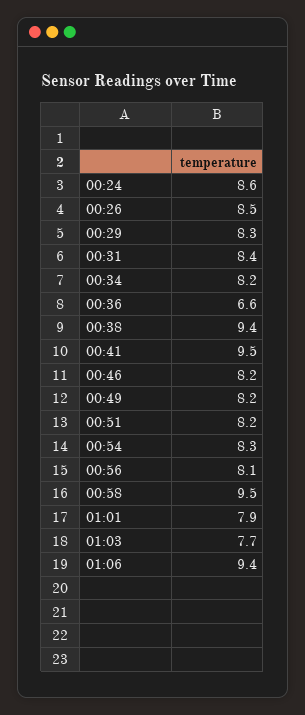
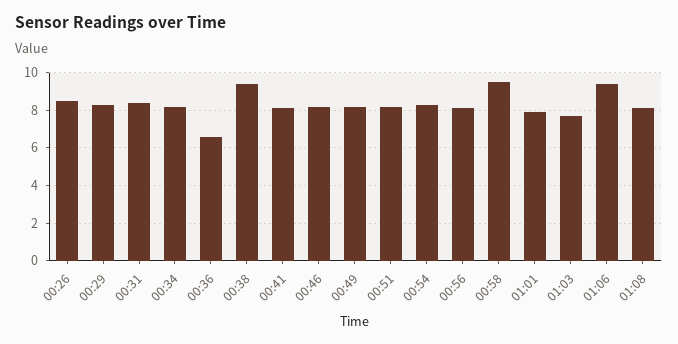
00:24: 8.6 -> none
00:41: 9.5 -> 8
01:08: none -> 8

